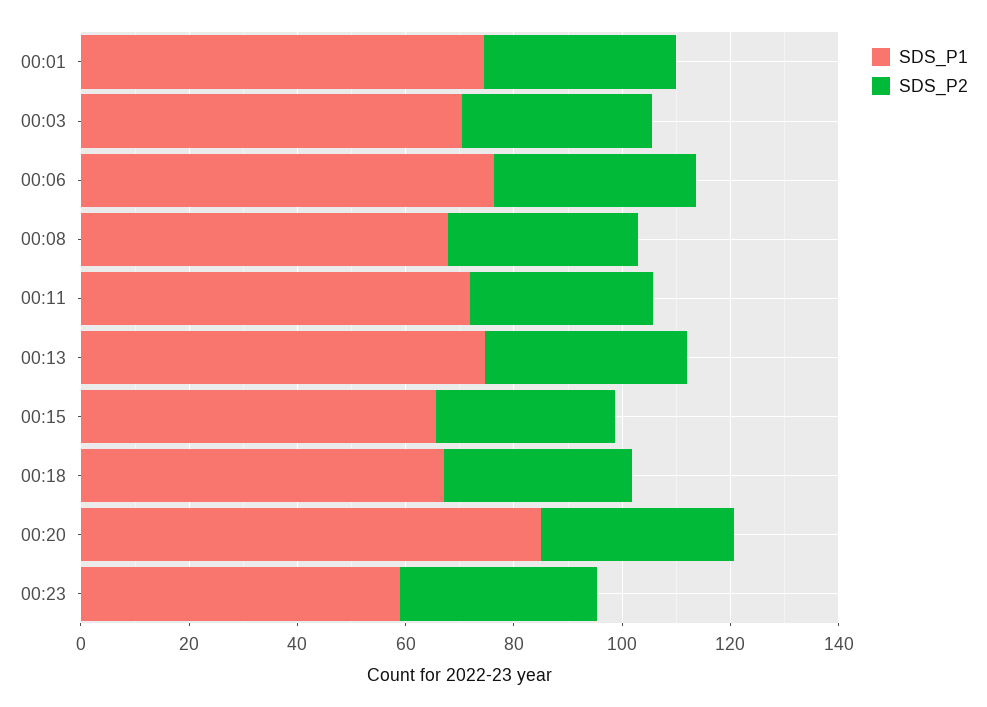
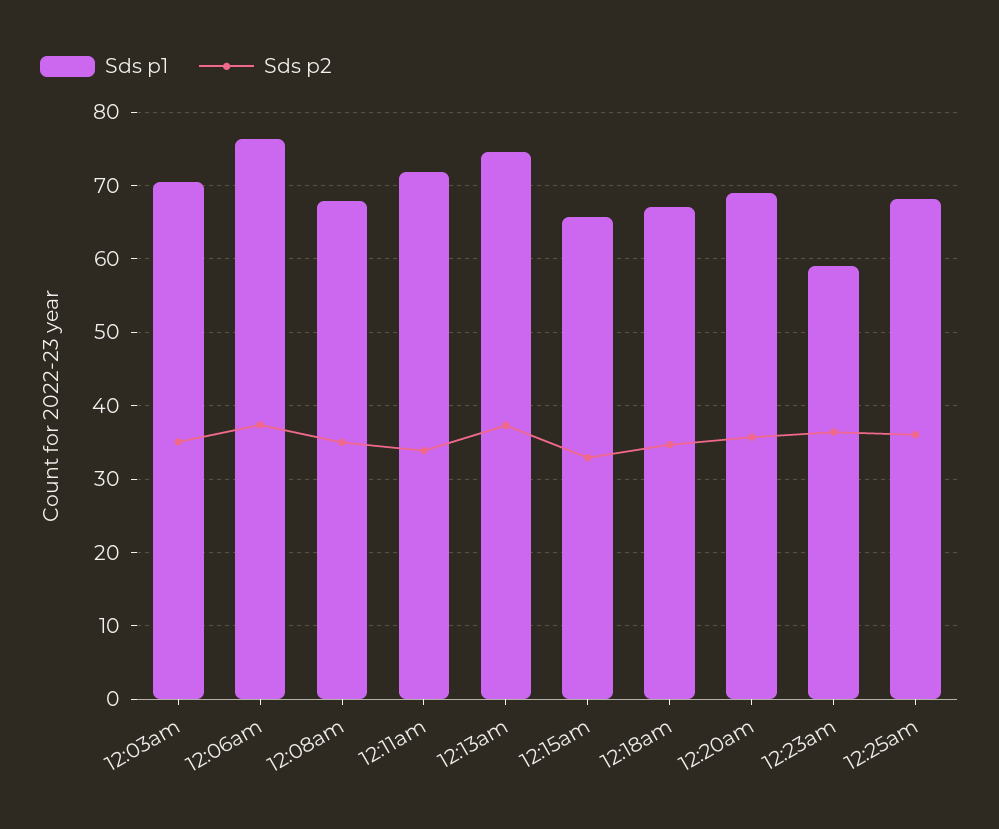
SDS_P1, 00:01: 75 -> none
SDS_P2, 00:01: 35 -> none
SDS_P1, 00:20: 85 -> 69
SDS_P1, 12:25am: none -> 68
SDS_P2, 12:25am: none -> 36

